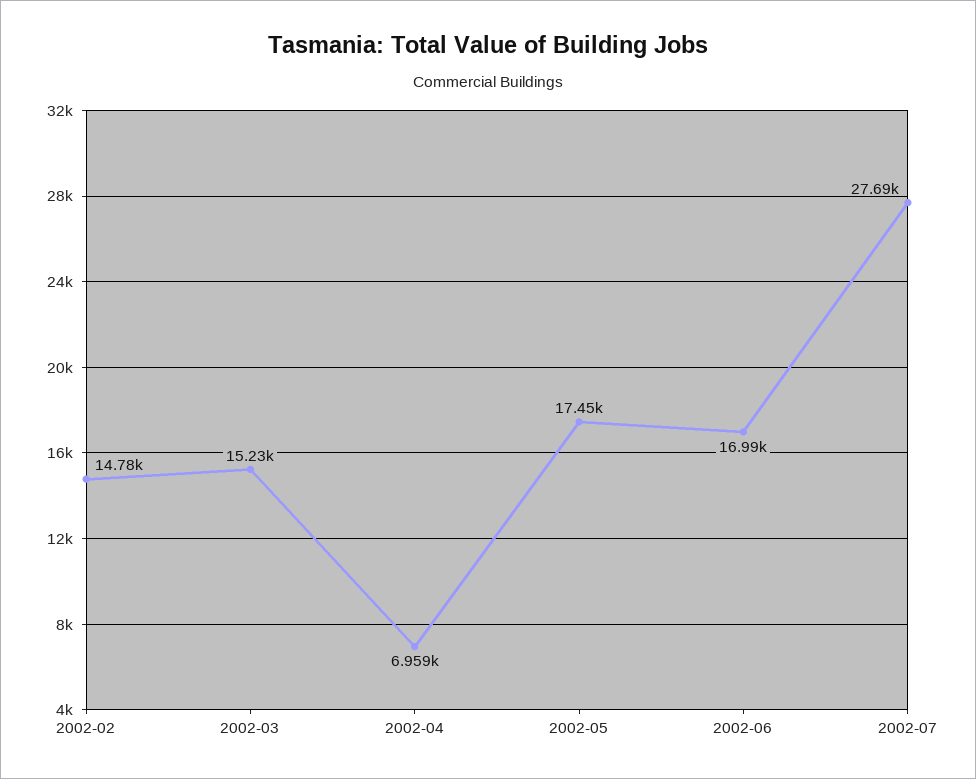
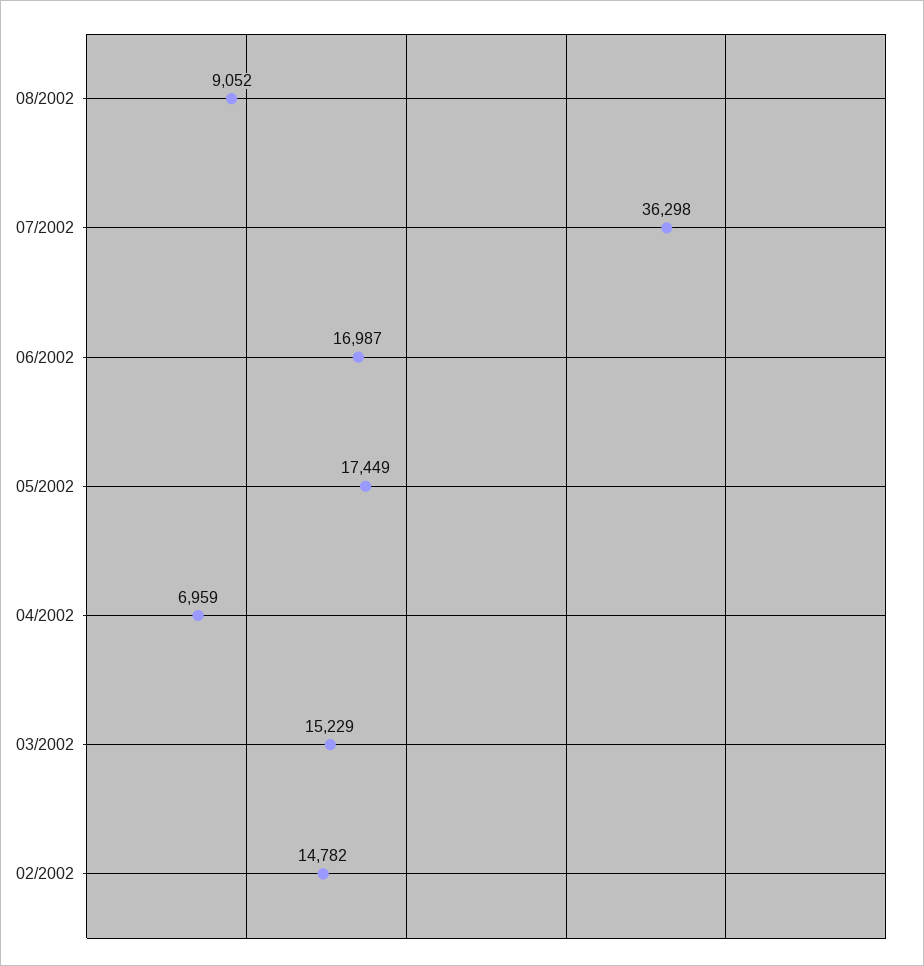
2002-07: 27690 -> 36298
08/2002: none -> 9052

